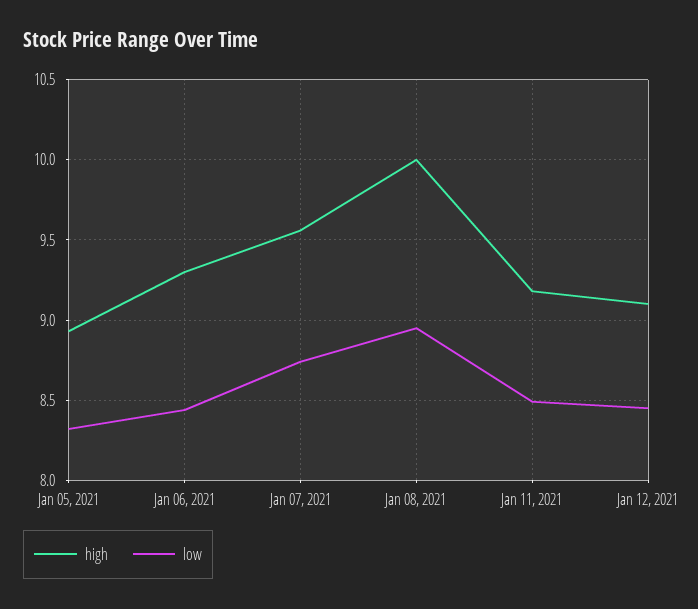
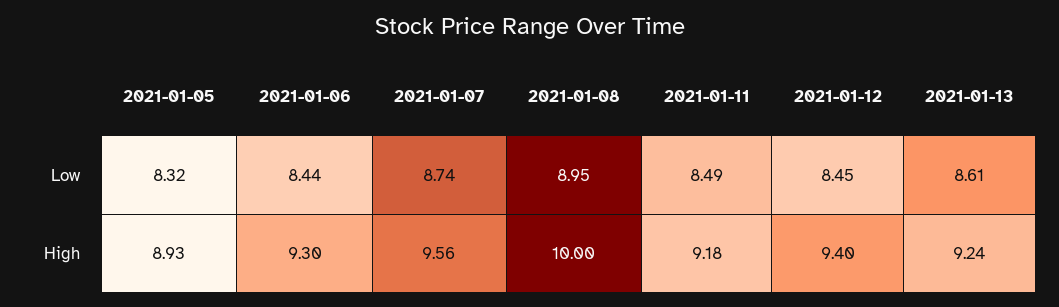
high, Jan 12, 2021: 9.1 -> 9.4
low, 2021-01-13: none -> 8.61
high, 2021-01-13: none -> 9.24

